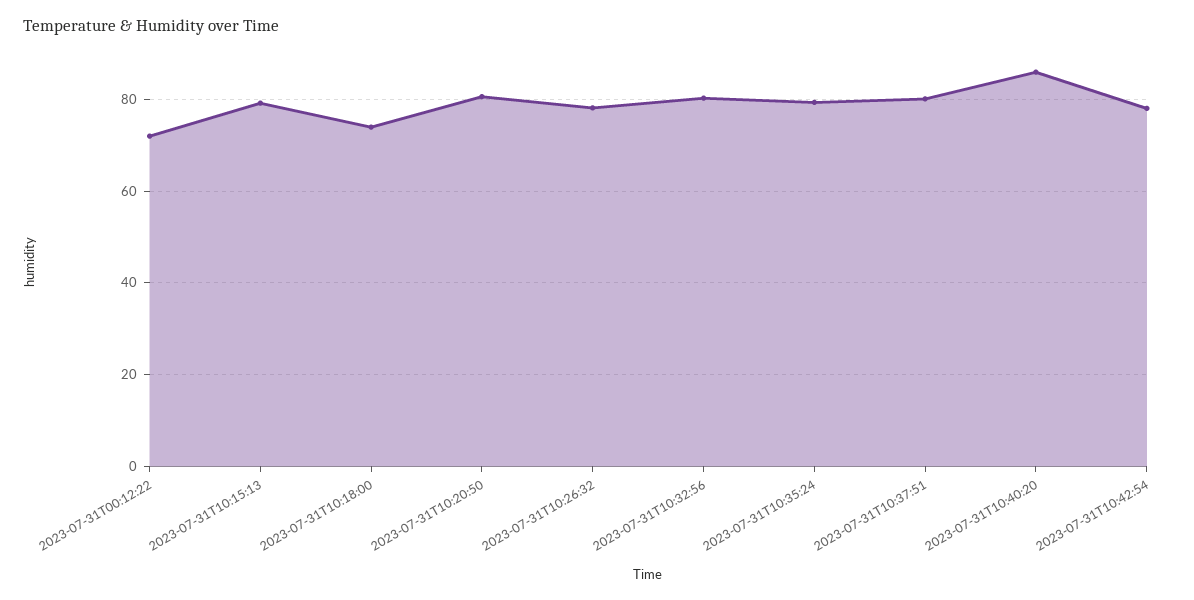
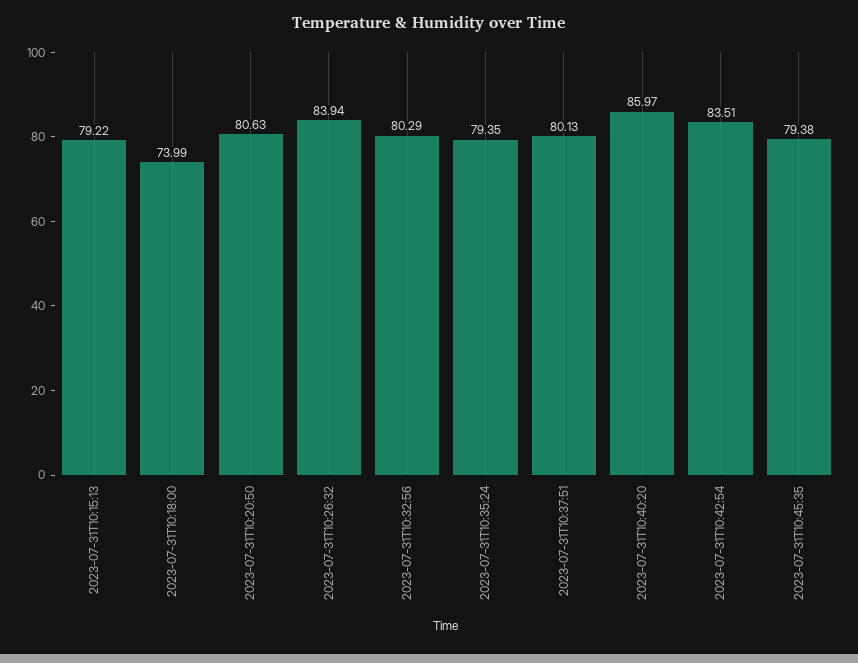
2023-07-31T00:12:22: 72 -> none
2023-07-31T10:26:32: 78 -> 83.94
2023-07-31T10:42:54: 78 -> 83.51
2023-07-31T10:45:35: none -> 79.38

